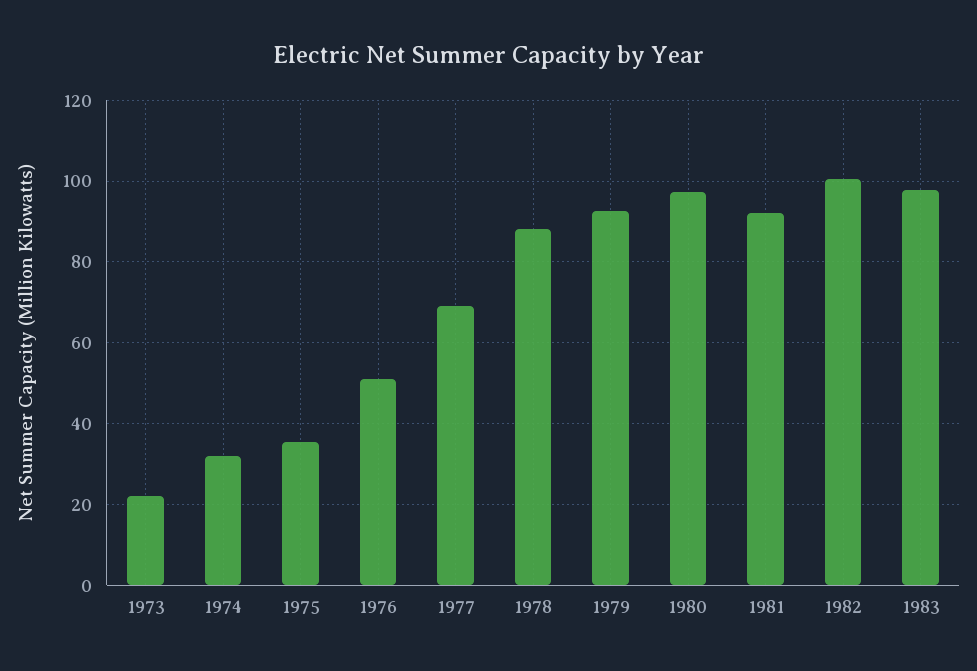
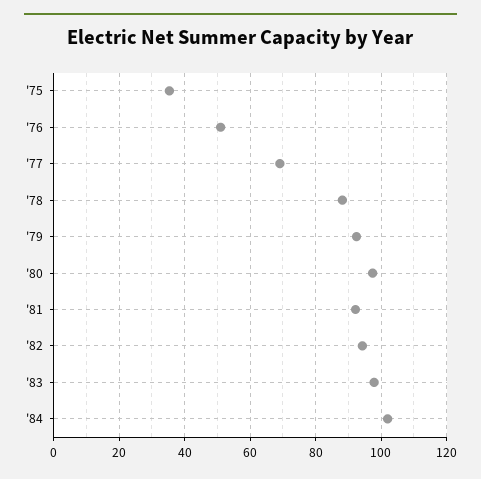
1973: 22 -> none
1974: 32 -> none
1982: 100 -> 94
'84: none -> 102

